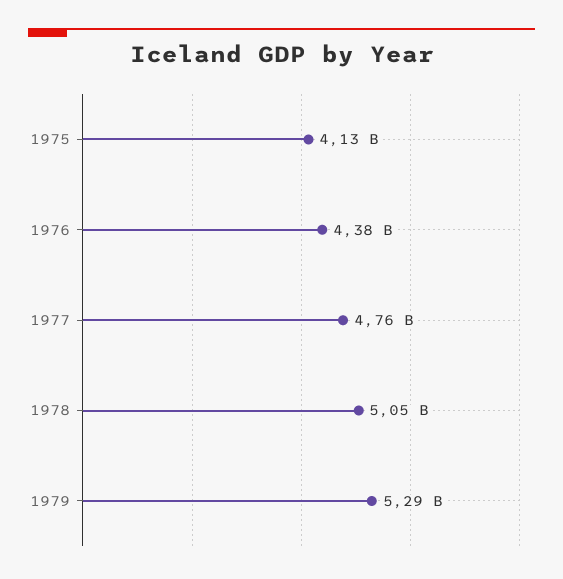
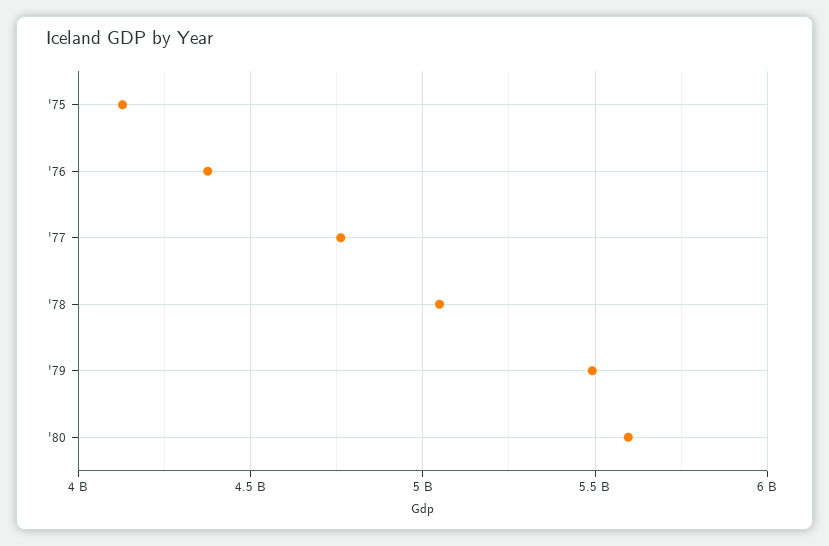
1979: 5290000000 -> 5500000000
'80: none -> 5600000000

